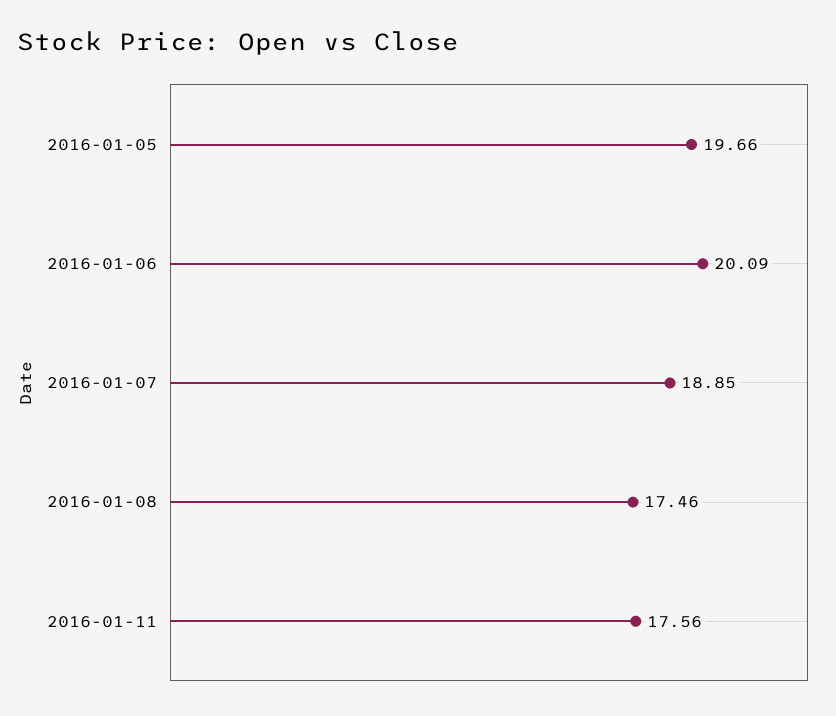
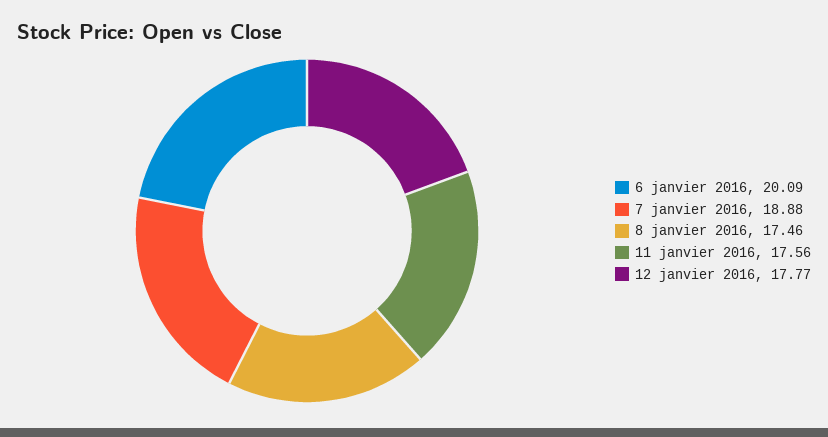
2016-01-05: 19.66 -> none
2016-01-07: 18.85 -> 18.88
12 janvier 2016: none -> 17.77

